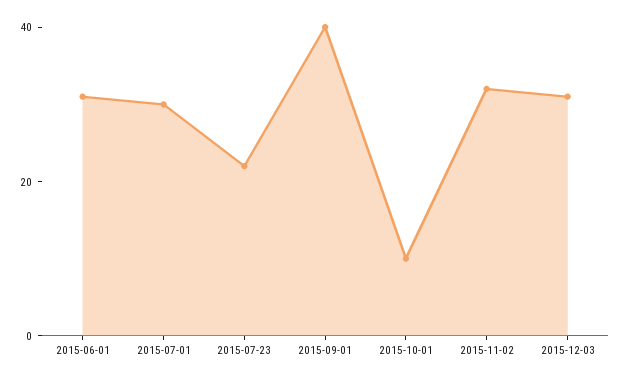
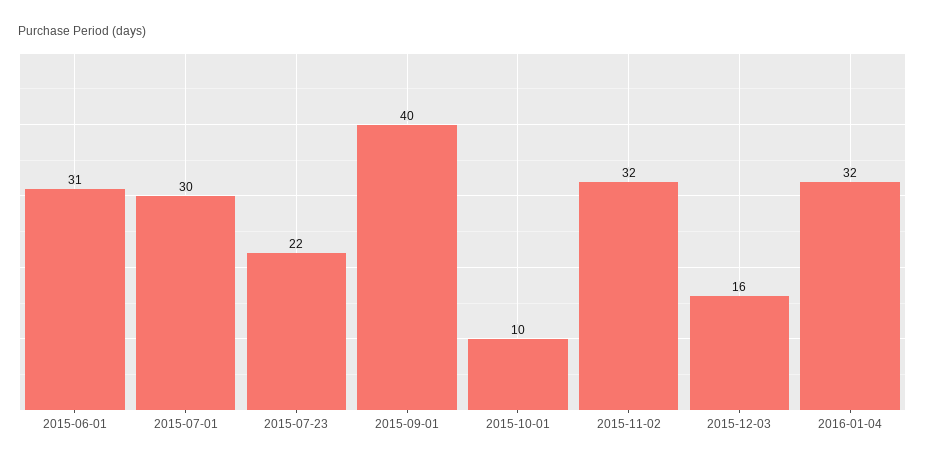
2015-12-03: 30 -> 16
2016-01-04: none -> 32

